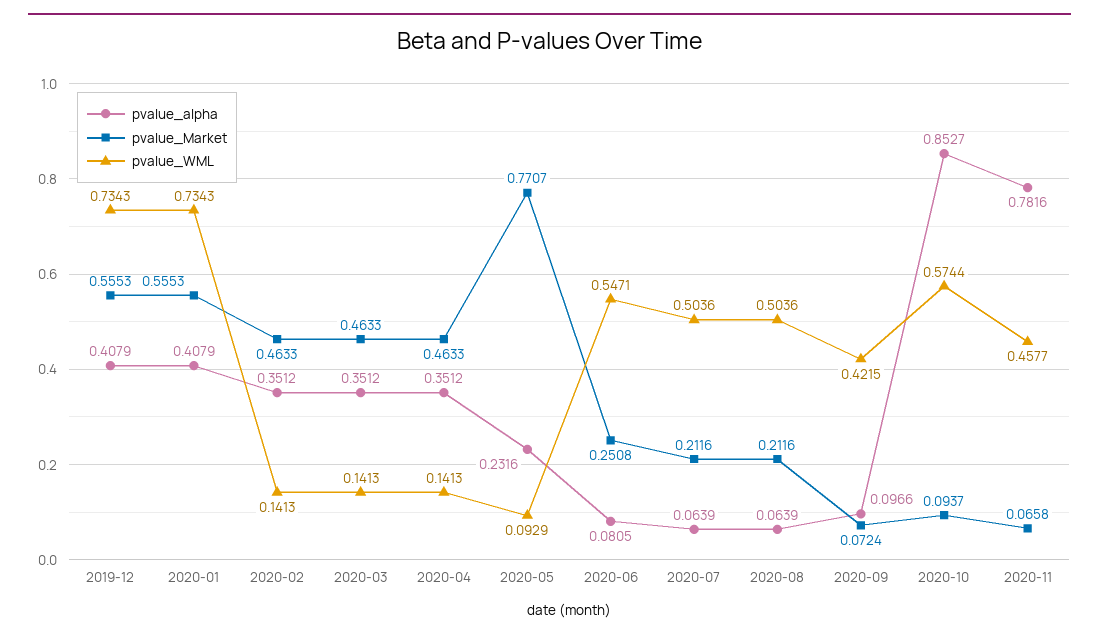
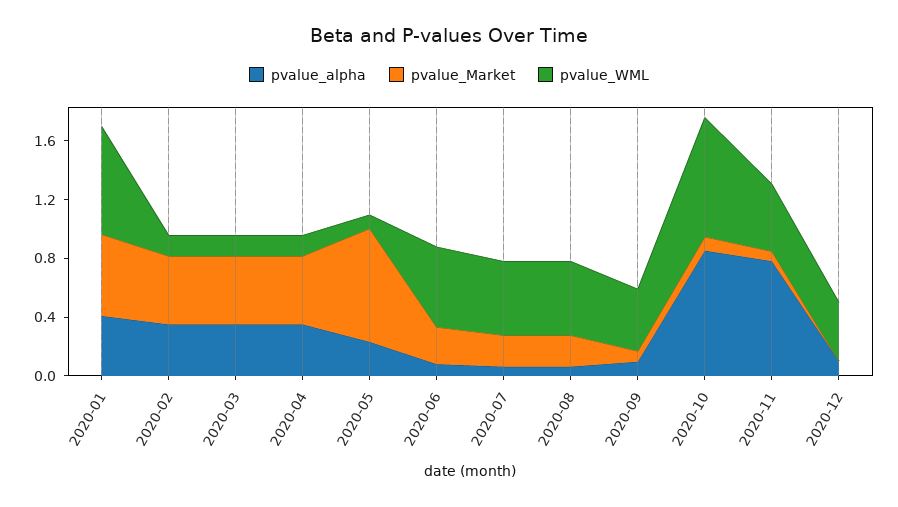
pvalue_alpha, 2019-12: 0.4079 -> none
pvalue_Market, 2019-12: 0.5553 -> none
pvalue_WML, 2019-12: 0.7343 -> none
pvalue_WML, 2020-10: 0.5744 -> 0.8
pvalue_alpha, 2020-12: none -> 0.1
pvalue_Market, 2020-12: none -> 0
pvalue_WML, 2020-12: none -> 0.4

